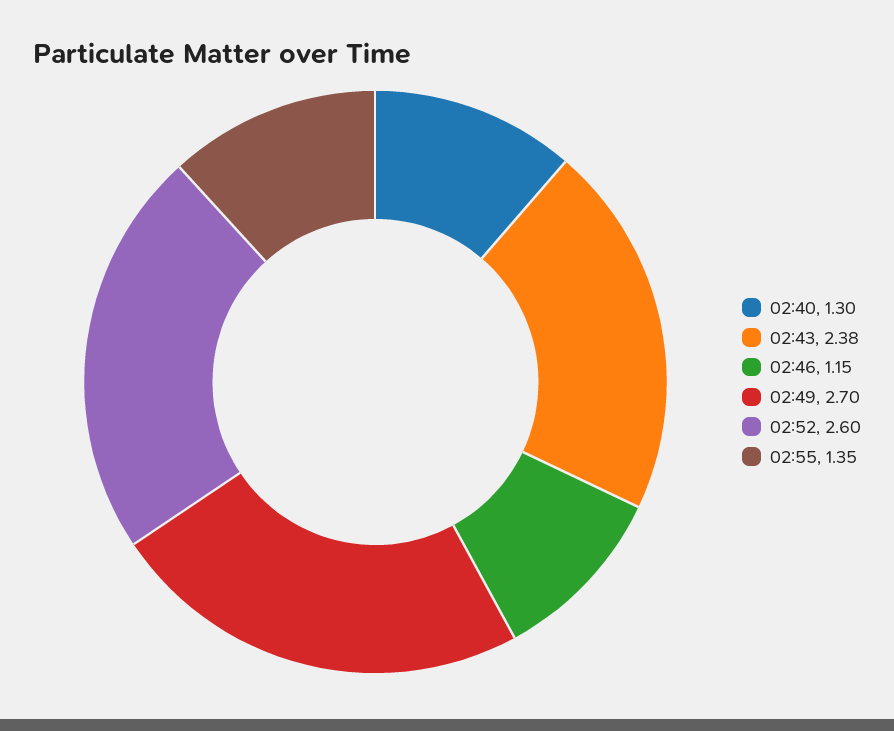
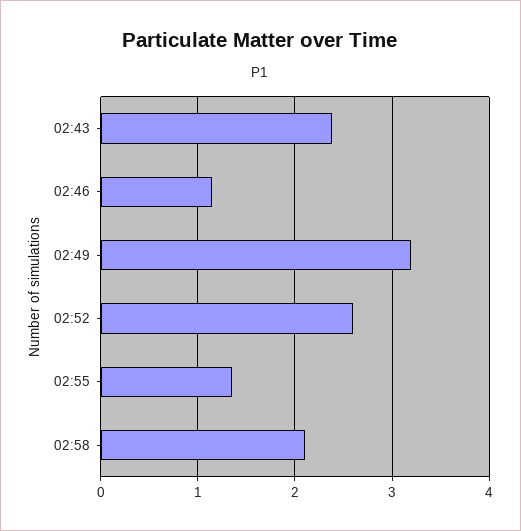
02:40: 1.3 -> none
02:49: 2.7 -> 3.2
02:58: none -> 2.1

